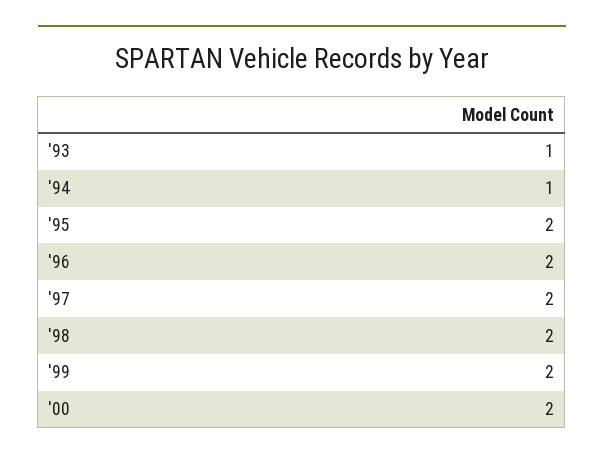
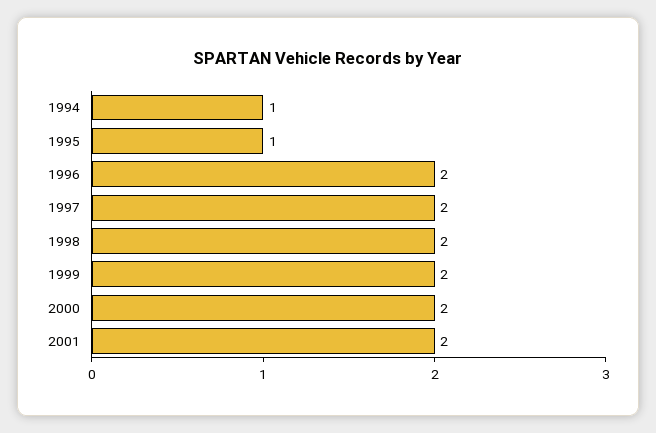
'93: 1 -> none
'95: 2 -> 1
2001: none -> 2

